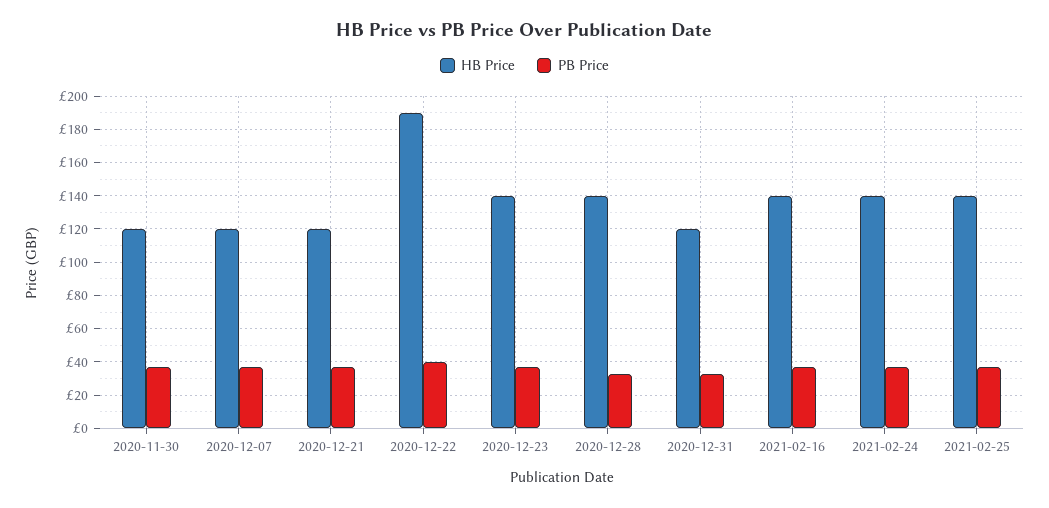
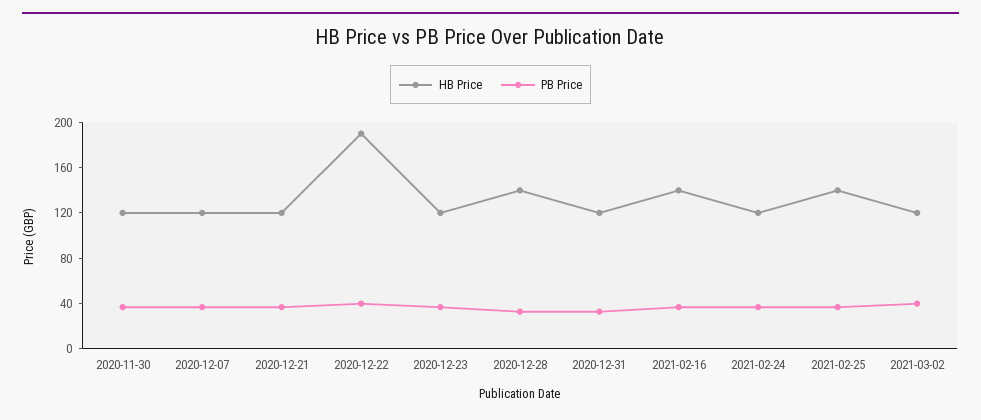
HB Price, 2020-12-23: 140 -> 120
HB Price, 2021-02-24: 140 -> 120
HB Price, 2021-03-02: none -> 120
PB Price, 2021-03-02: none -> 40

